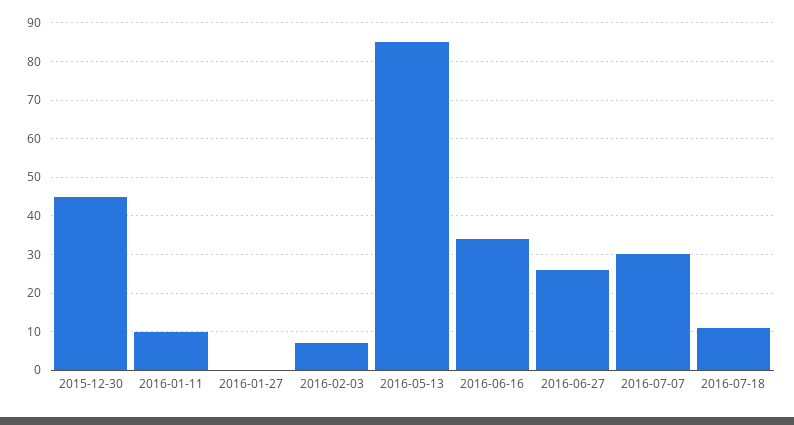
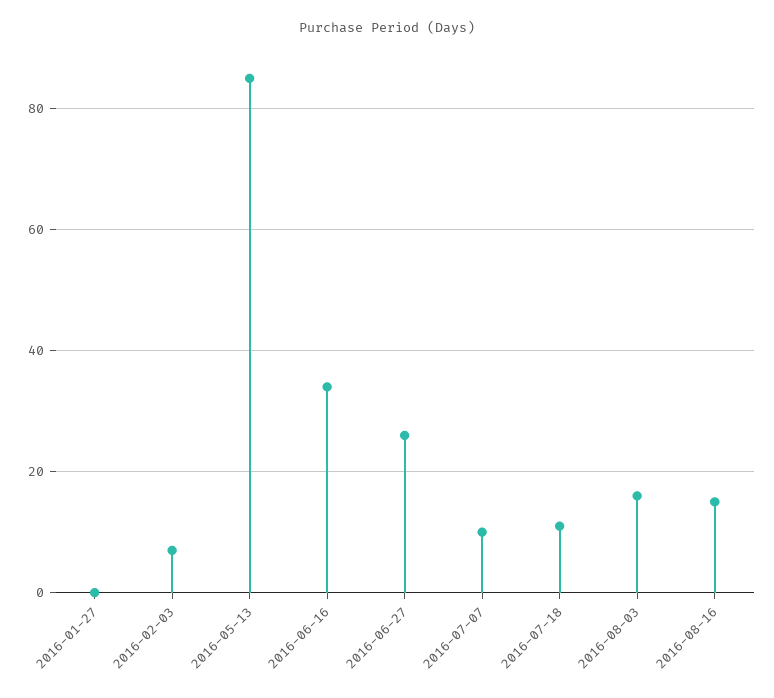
2015-12-30: 45 -> none
2016-01-11: 10 -> none
2016-07-07: 30 -> 10
2016-08-03: none -> 15
2016-08-16: none -> 15

